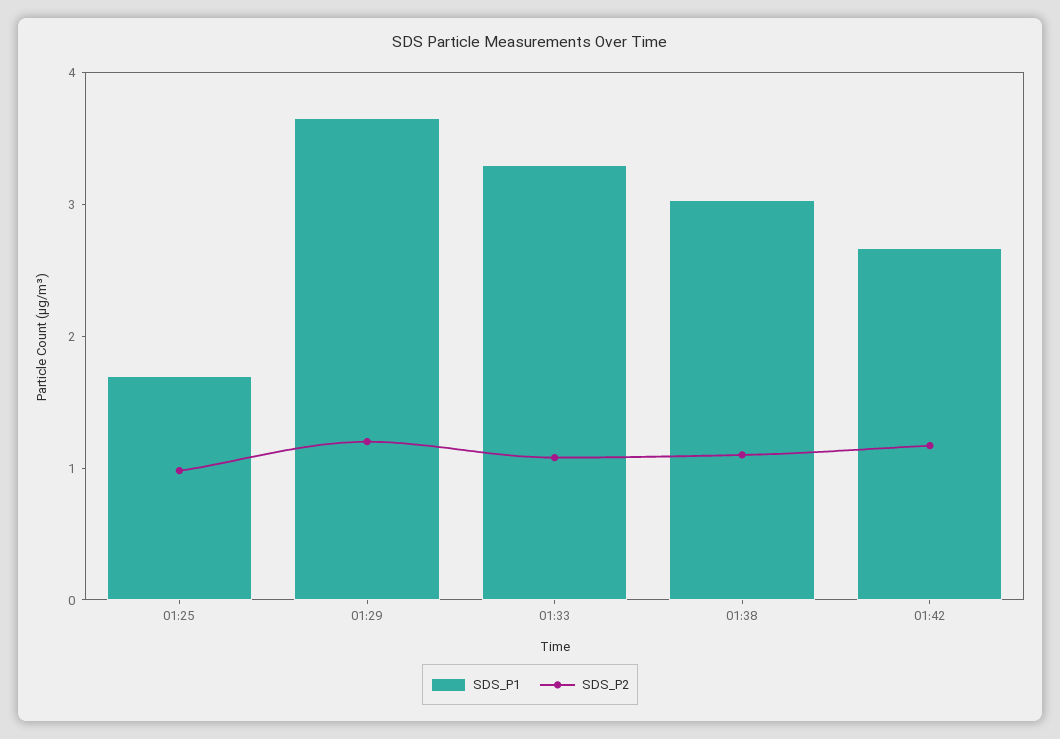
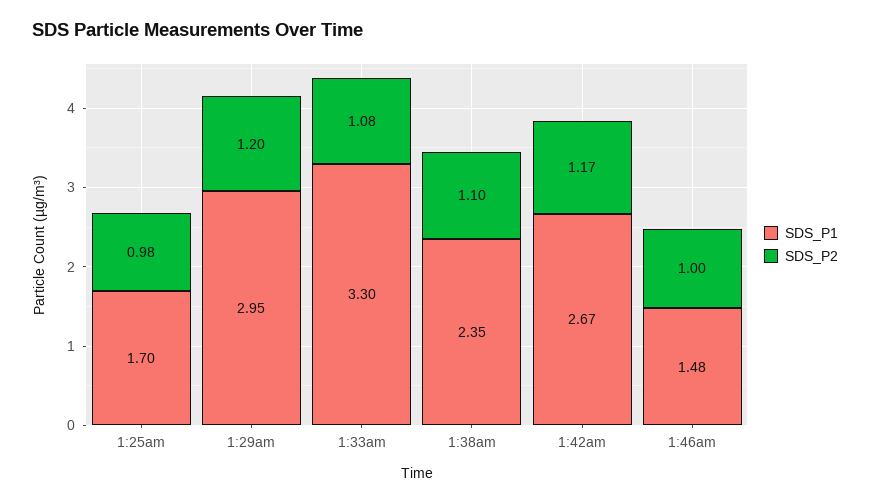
SDS_P1, 01:29: 3.6 -> 2.95
SDS_P1, 01:38: 3 -> 2.35
SDS_P1, 1:46am: none -> 1.48
SDS_P2, 1:46am: none -> 1

